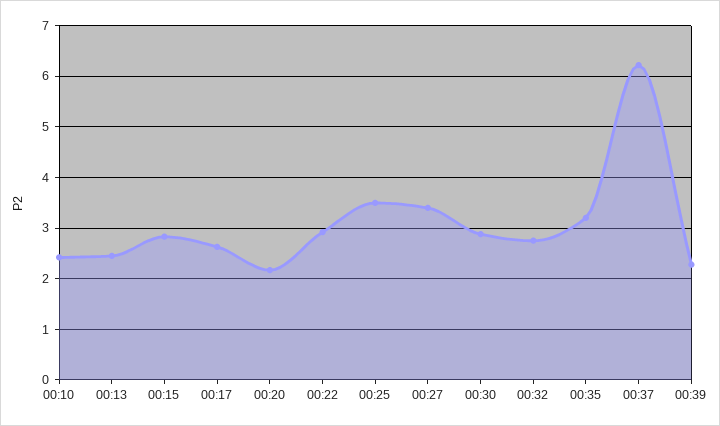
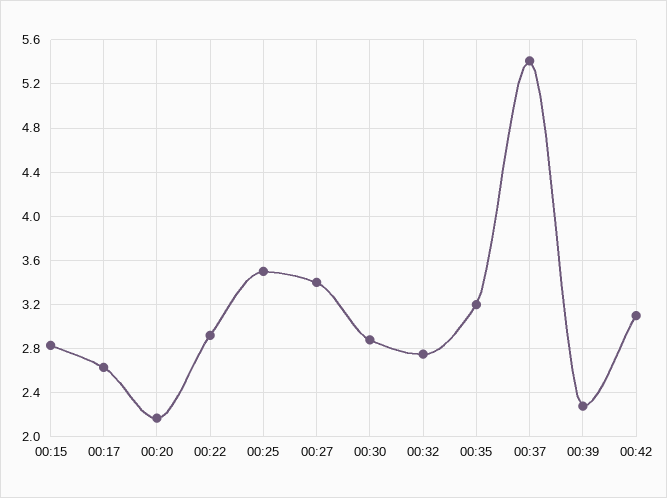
00:10: 2.4 -> none
00:13: 2.4 -> none
00:37: 6.2 -> 5.4
00:42: none -> 3.1

